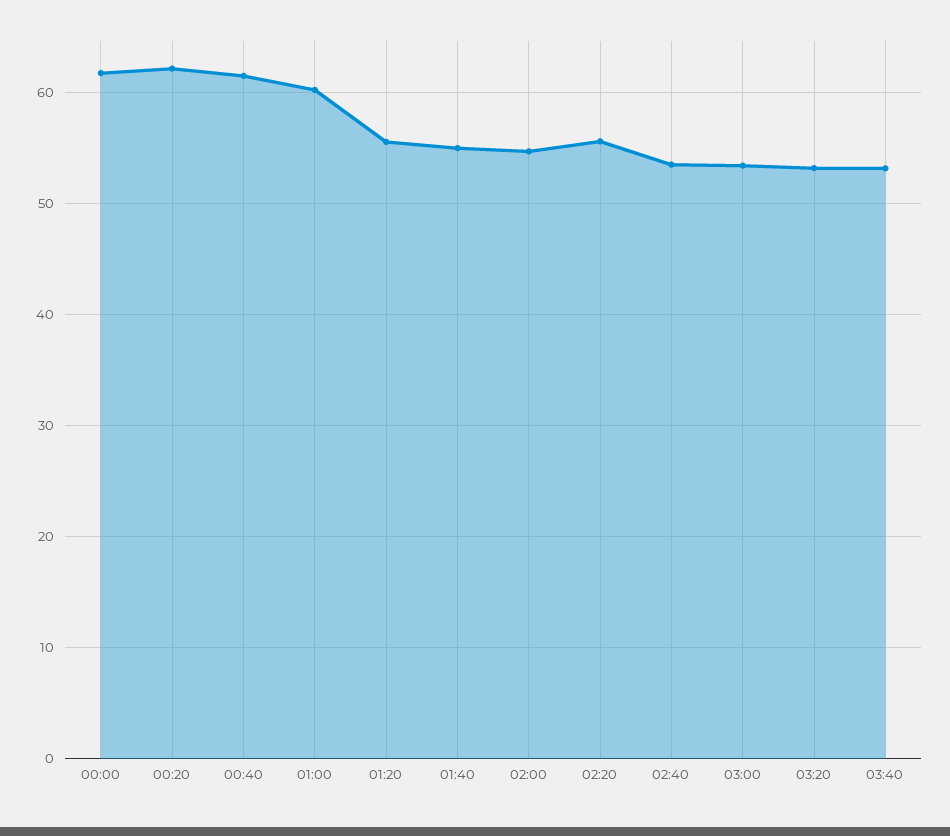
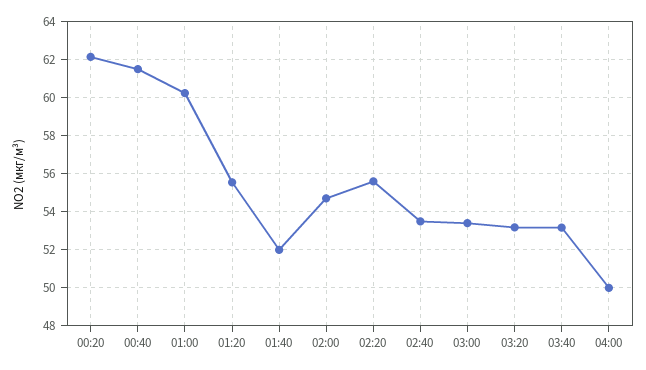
00:00: 62 -> none
01:40: 55 -> 52
04:00: none -> 50

